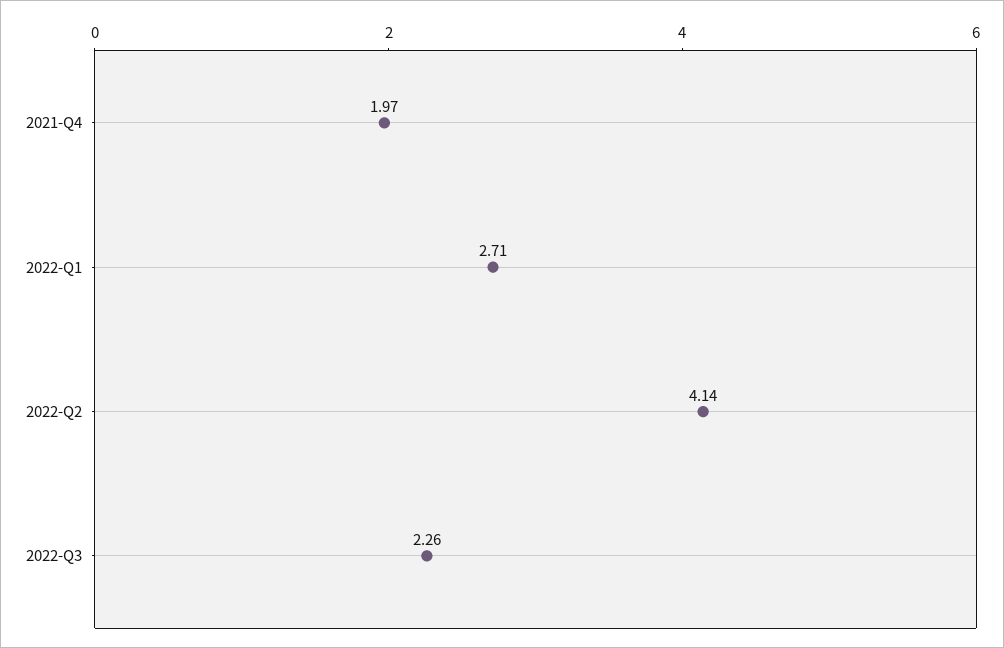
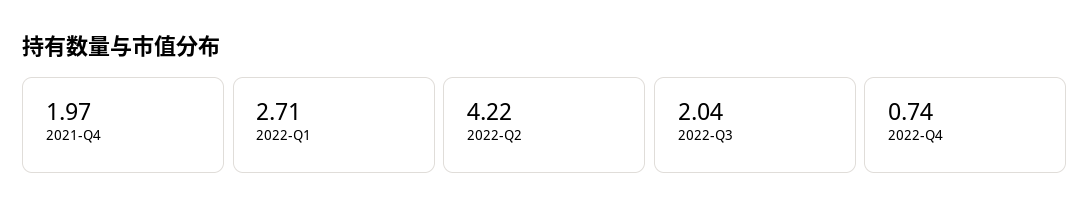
2022-Q2: 4.14 -> 4.22
2022-Q3: 2.26 -> 2.04
2022-Q4: none -> 0.74

